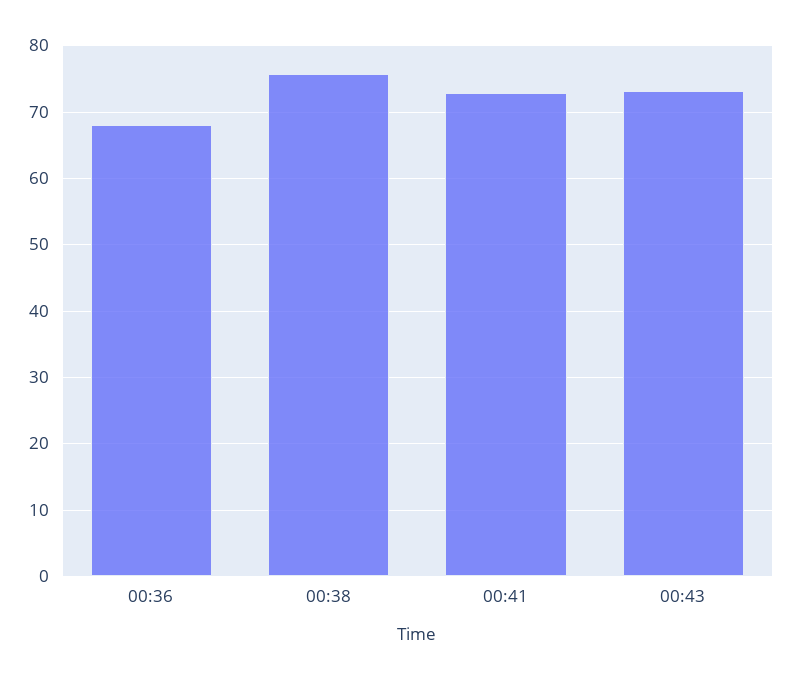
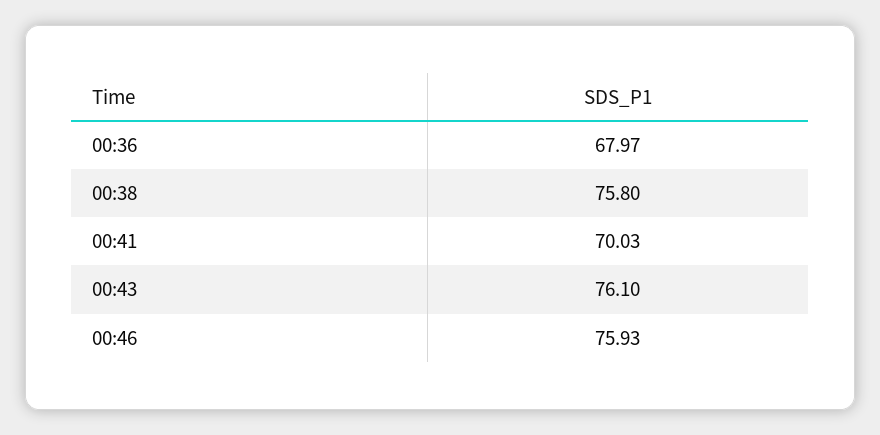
00:41: 73 -> 70.03
00:43: 73 -> 76.1
00:46: none -> 75.93

